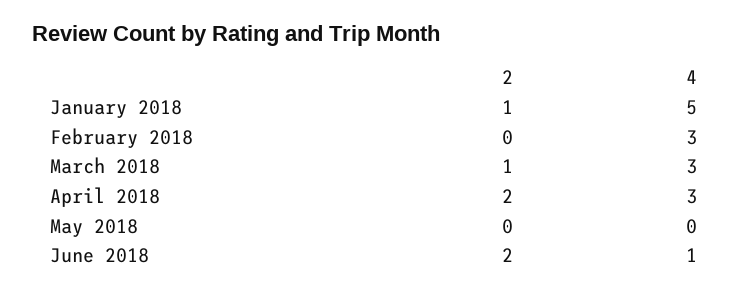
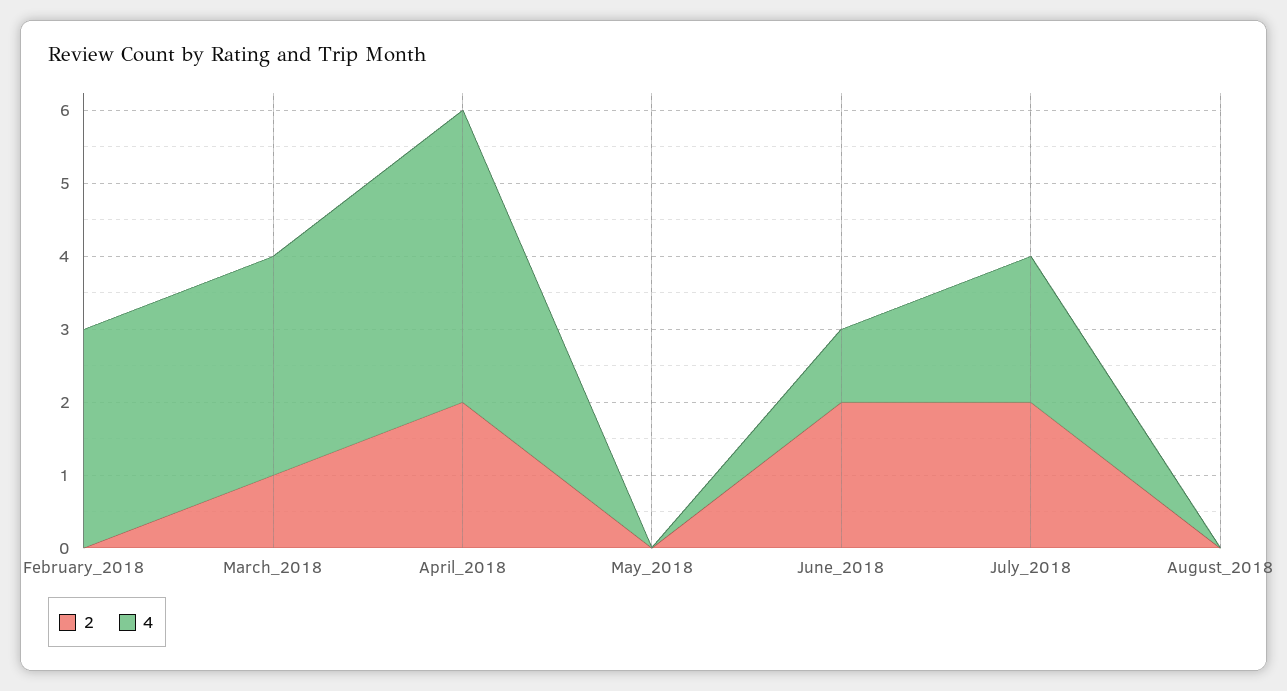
2, January 2018: 1 -> none
4, January 2018: 5 -> none
4, April 2018: 3 -> 4
2, July_2018: none -> 2
4, July_2018: none -> 2
2, August_2018: none -> 0
4, August_2018: none -> 0

